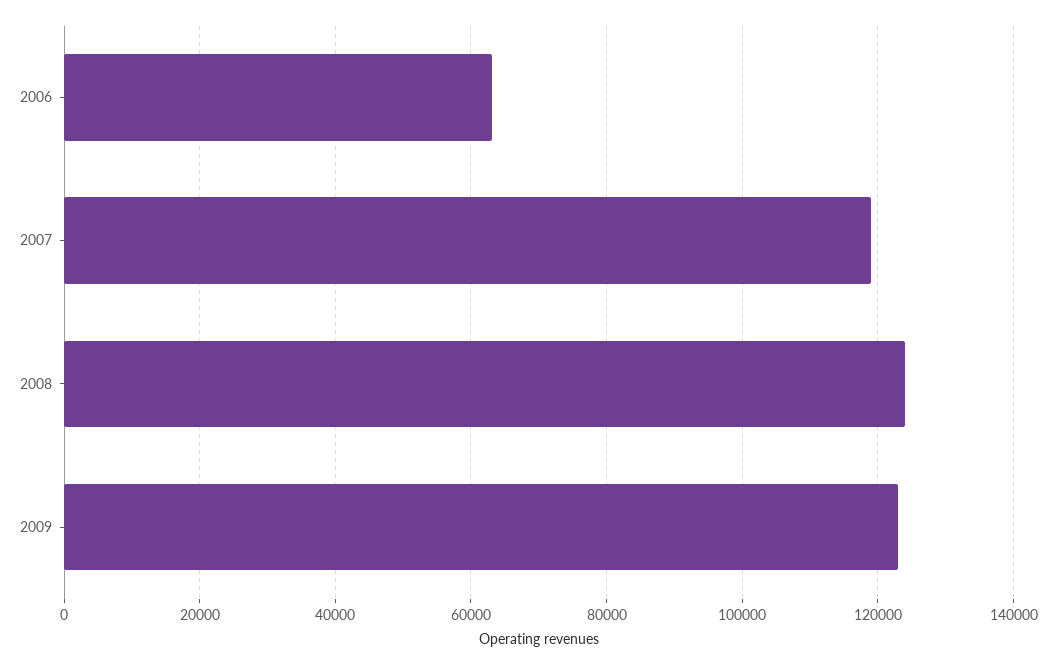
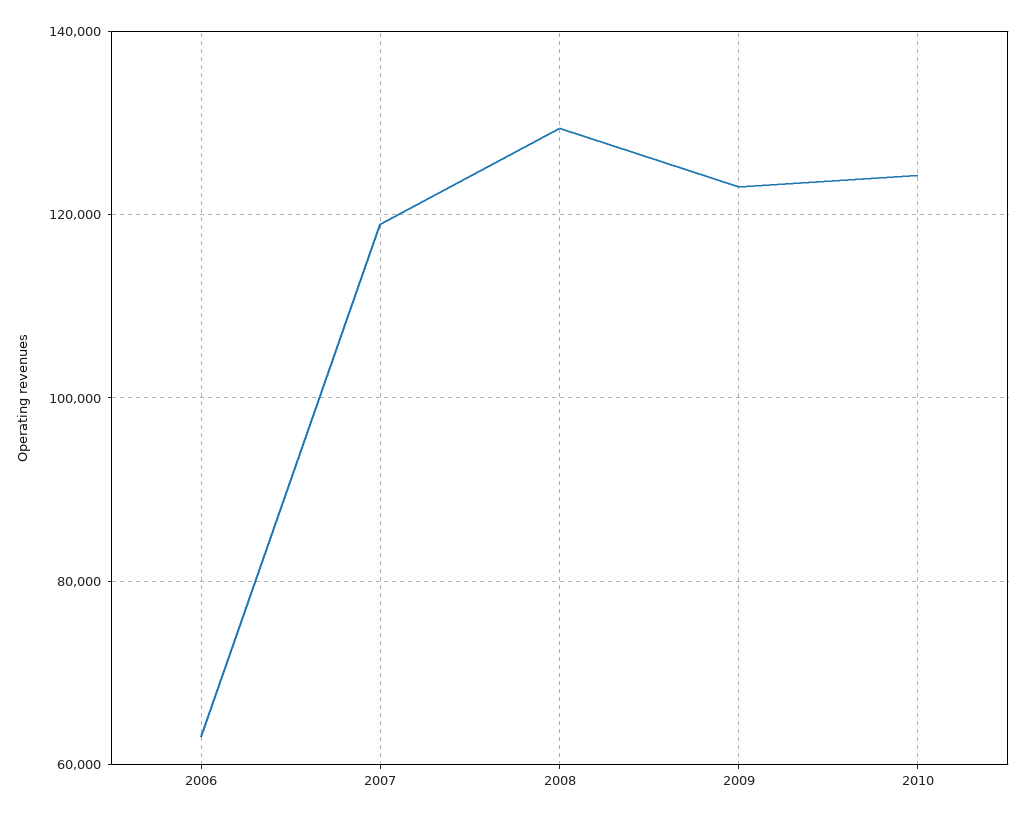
2008: 124000 -> 130000
2010: none -> 124000

